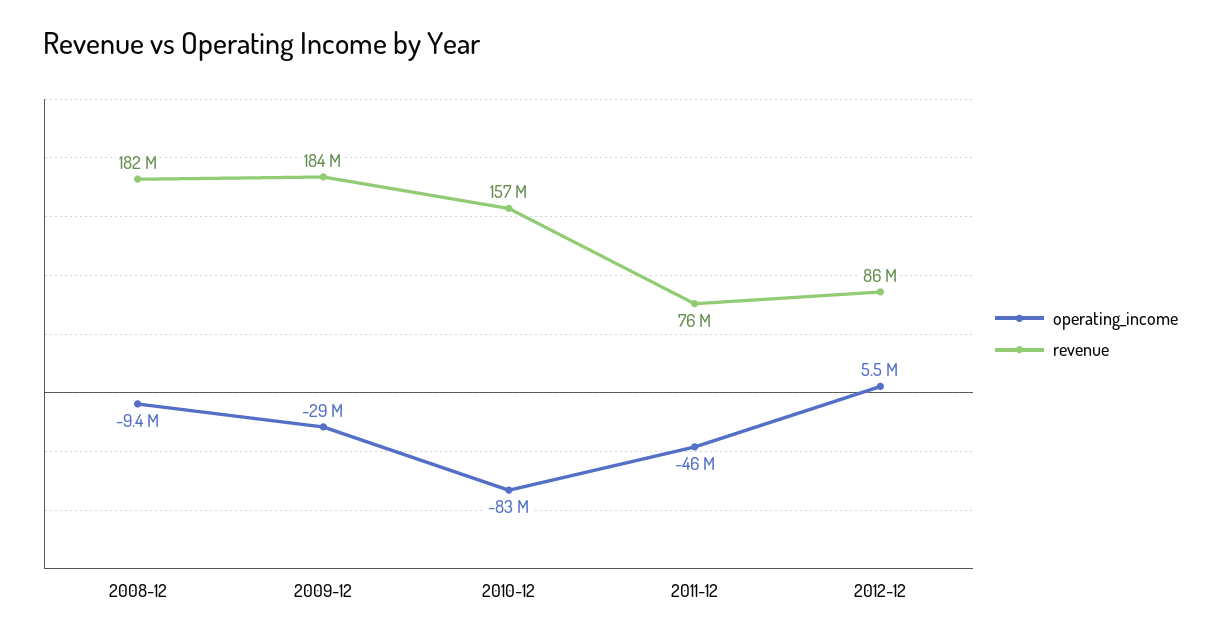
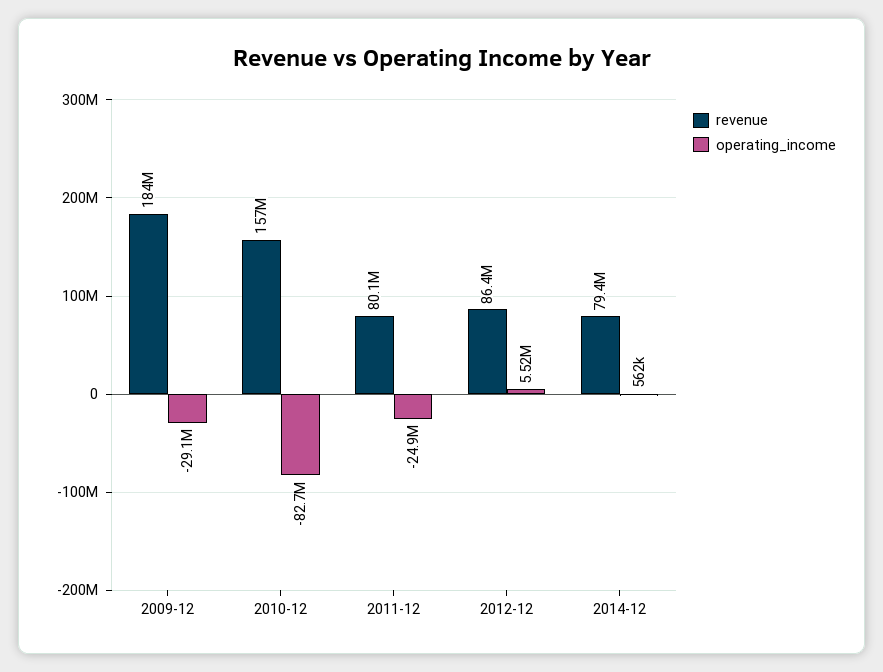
operating_income, 2008-12: -9400000 -> none
revenue, 2008-12: 182000000 -> none
operating_income, 2011-12: -46000000 -> -24900000
revenue, 2011-12: 76000000 -> 80100000
revenue, 2014-12: none -> 79400000
operating_income, 2014-12: none -> 562000

